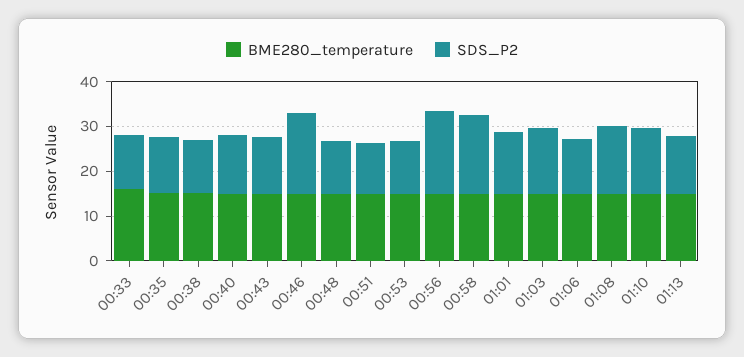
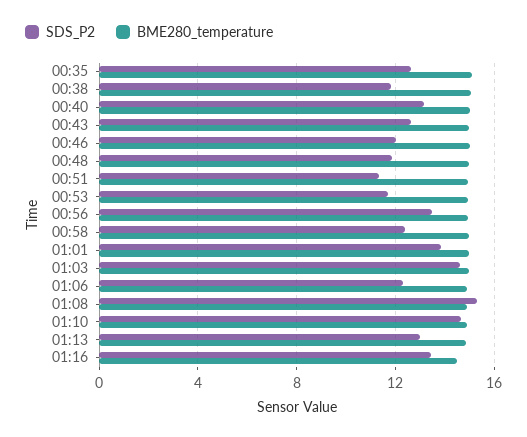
BME280_temperature, 00:33: 16 -> none
SDS_P2, 00:33: 12 -> none
SDS_P2, 00:46: 18 -> 12
SDS_P2, 00:56: 18 -> 13.5
SDS_P2, 00:58: 18 -> 12.5
SDS_P2, 01:16: none -> 13.5
BME280_temperature, 01:16: none -> 14.5

